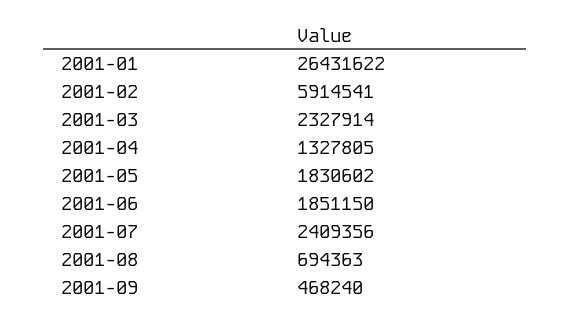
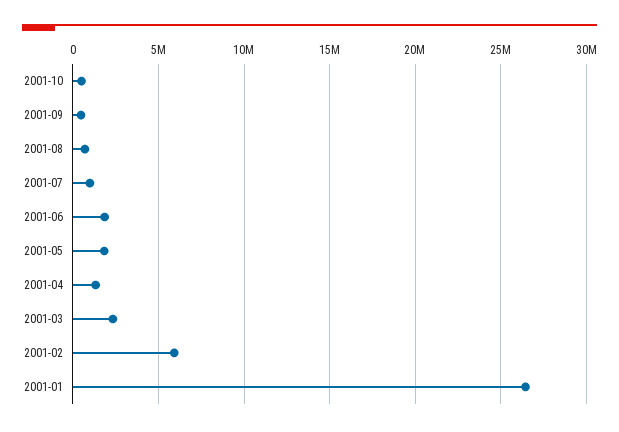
2001-07: 2409356 -> 1000000
2001-10: none -> 500000

